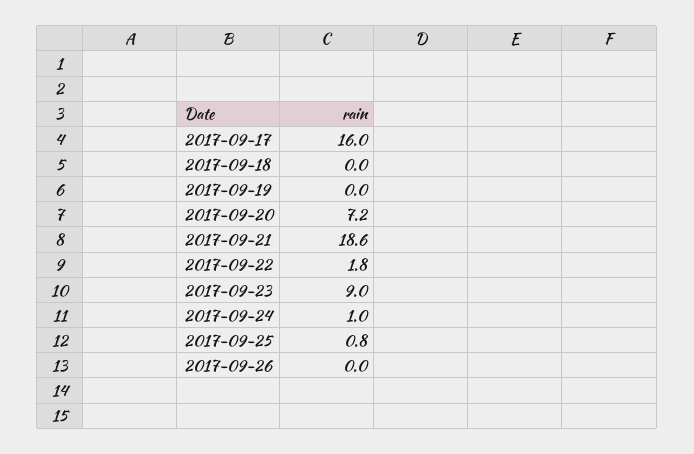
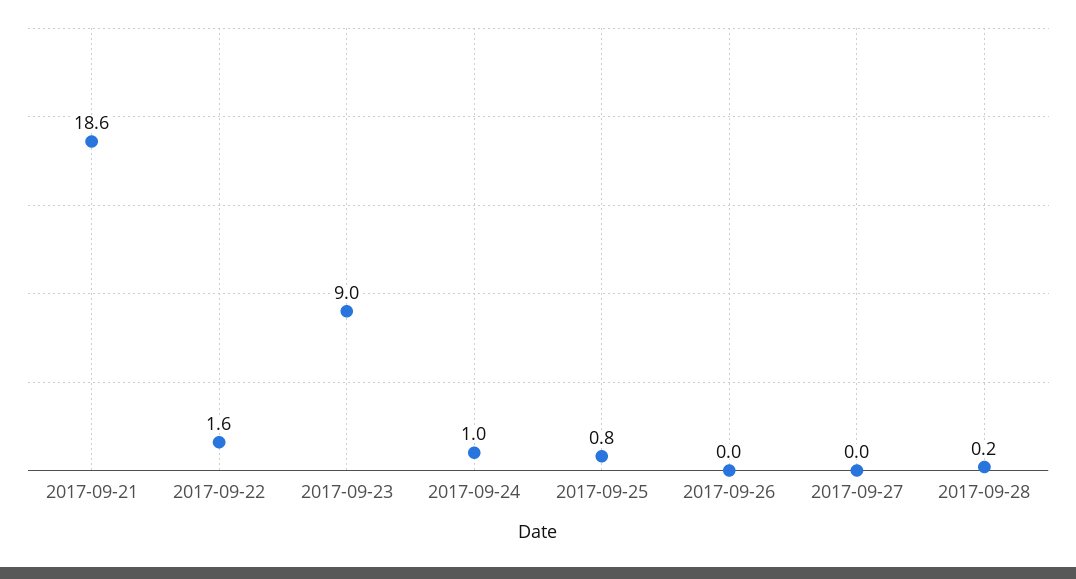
2017-09-17: 16 -> none
2017-09-18: 0 -> none
2017-09-19: 0 -> none
2017-09-20: 7.2 -> none
2017-09-22: 1.8 -> 1.6
2017-09-27: none -> 0
2017-09-28: none -> 0.2

